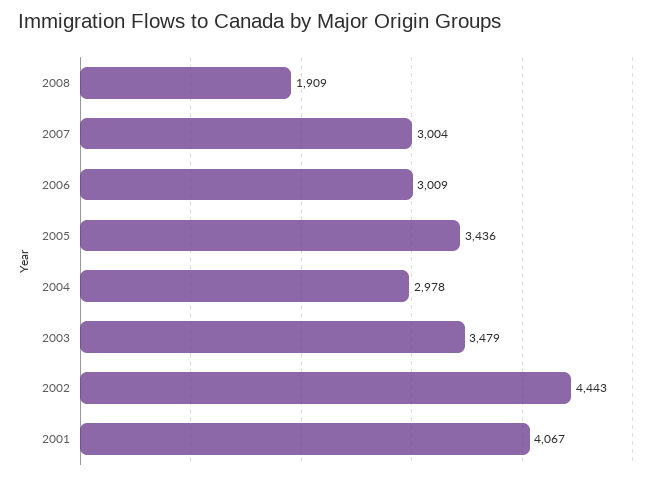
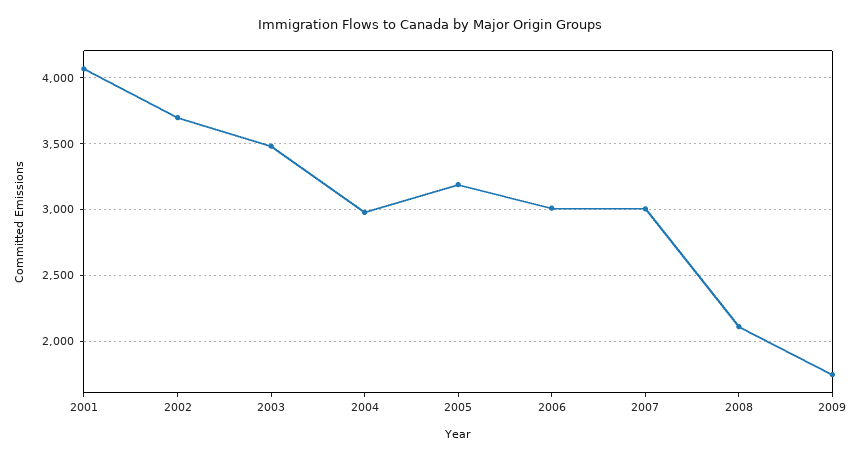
2008: 1909 -> 2100
2005: 3436 -> 3200
2002: 4443 -> 3700
2009: none -> 1750

